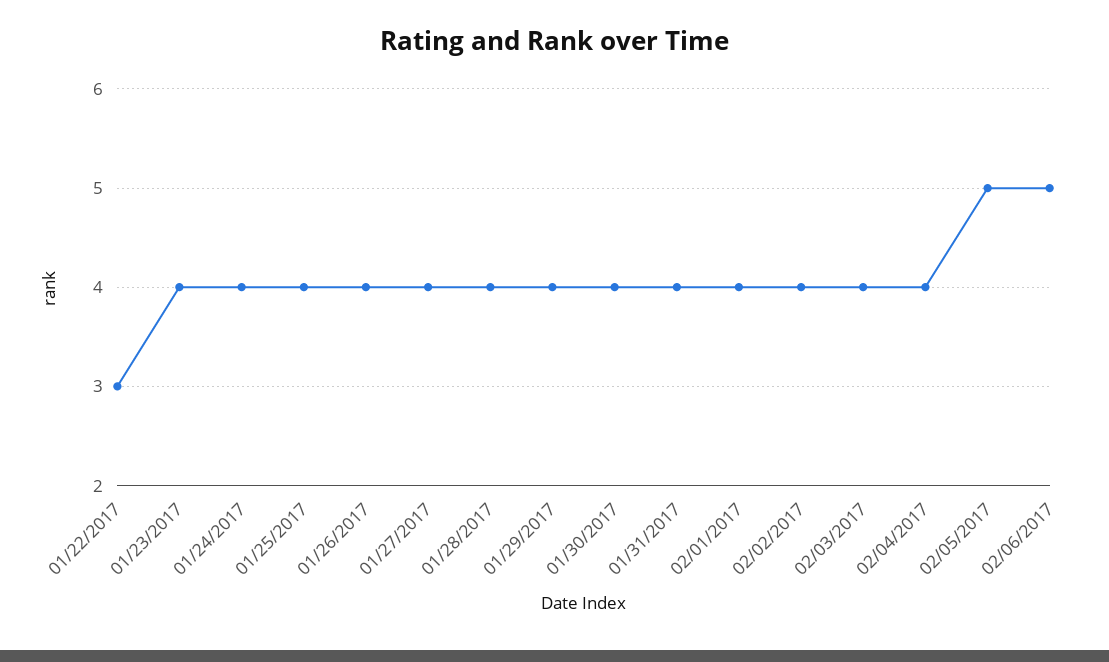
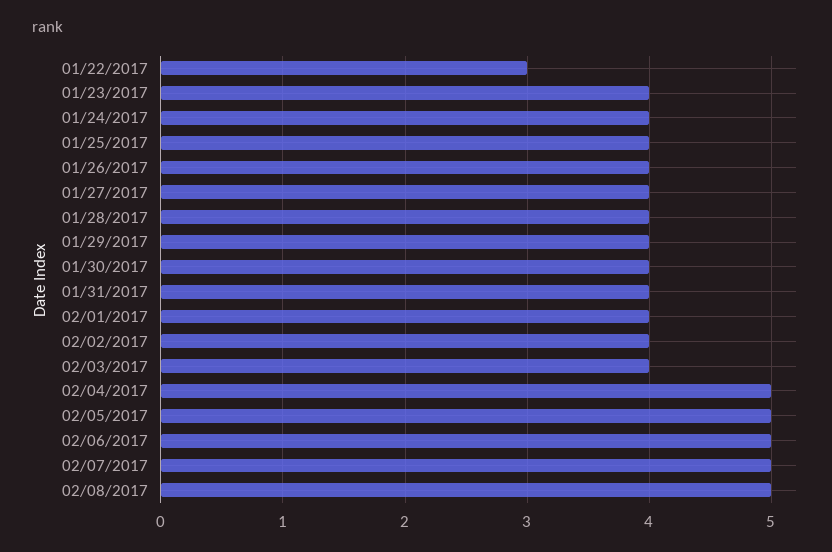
02/04/2017: 4 -> 5
02/07/2017: none -> 5
02/08/2017: none -> 5

